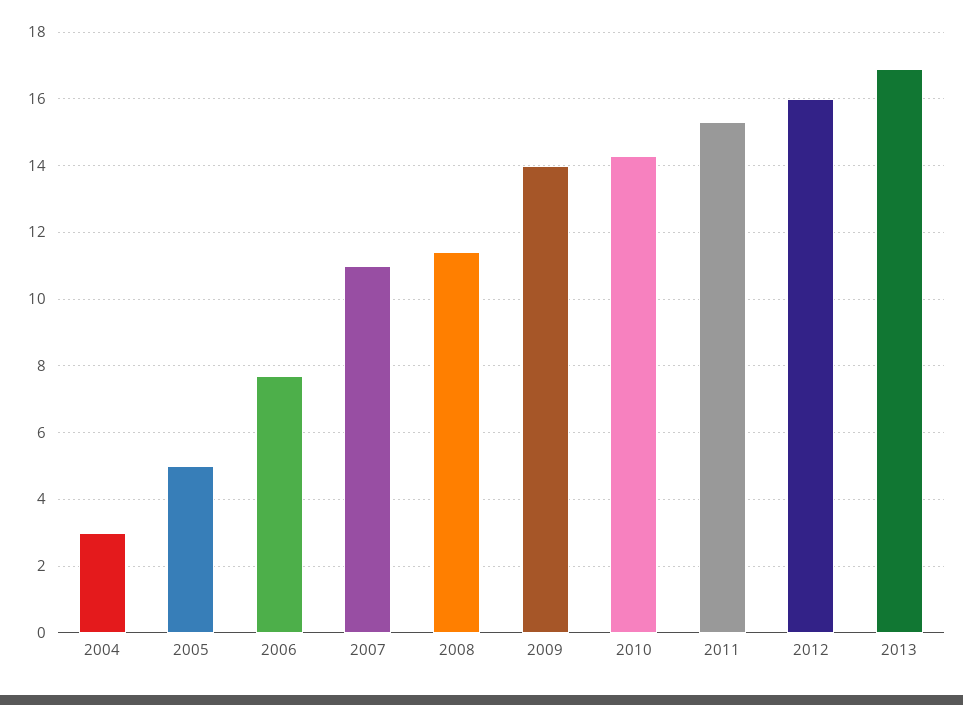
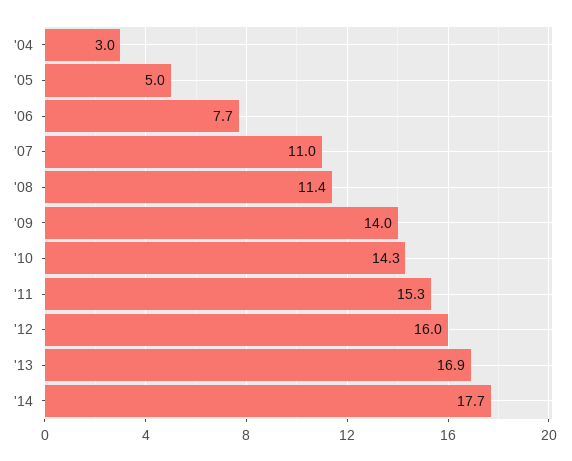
'14: none -> 17.7

